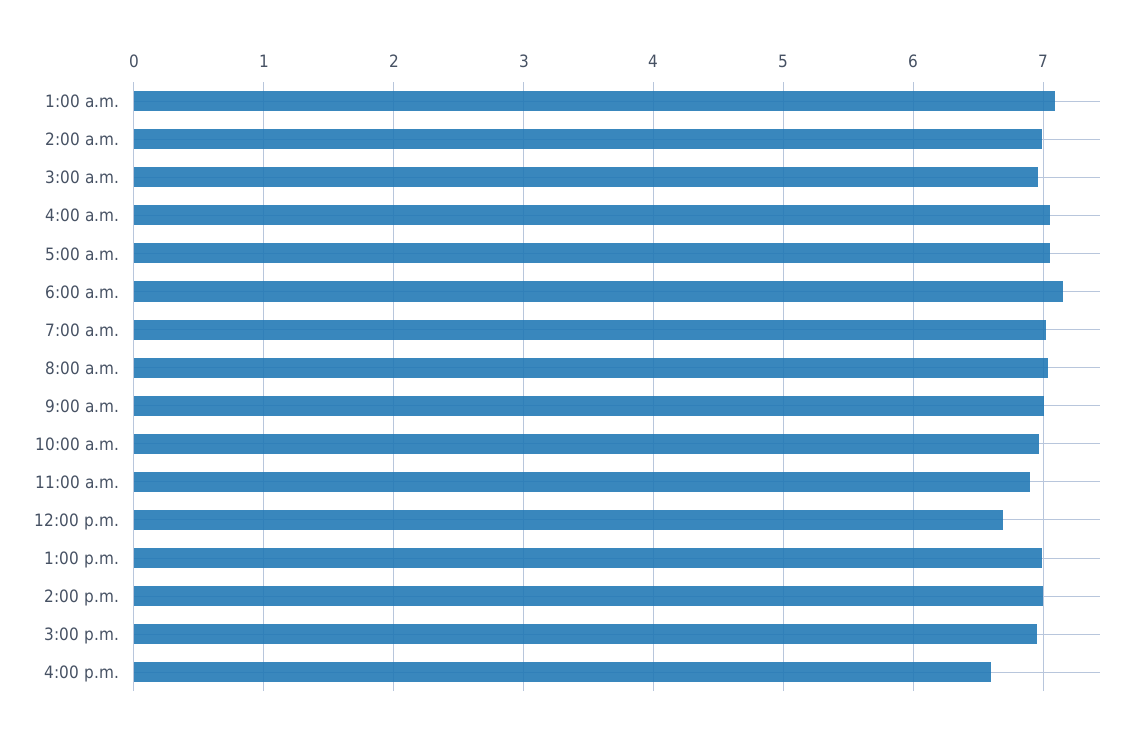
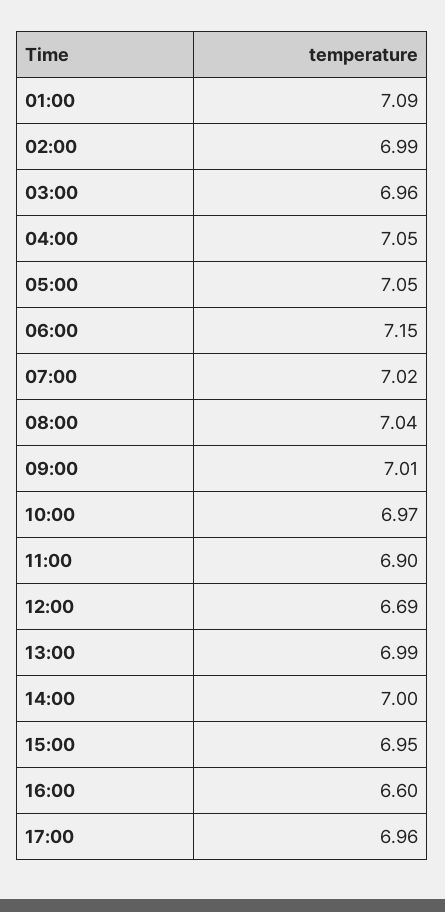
17:00: none -> 6.96

